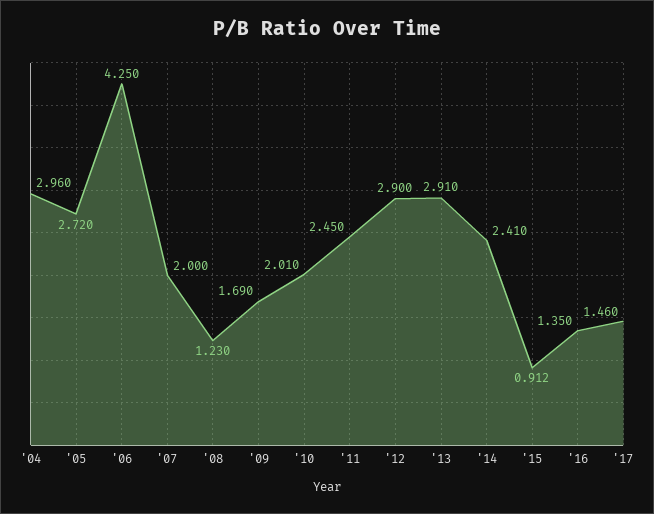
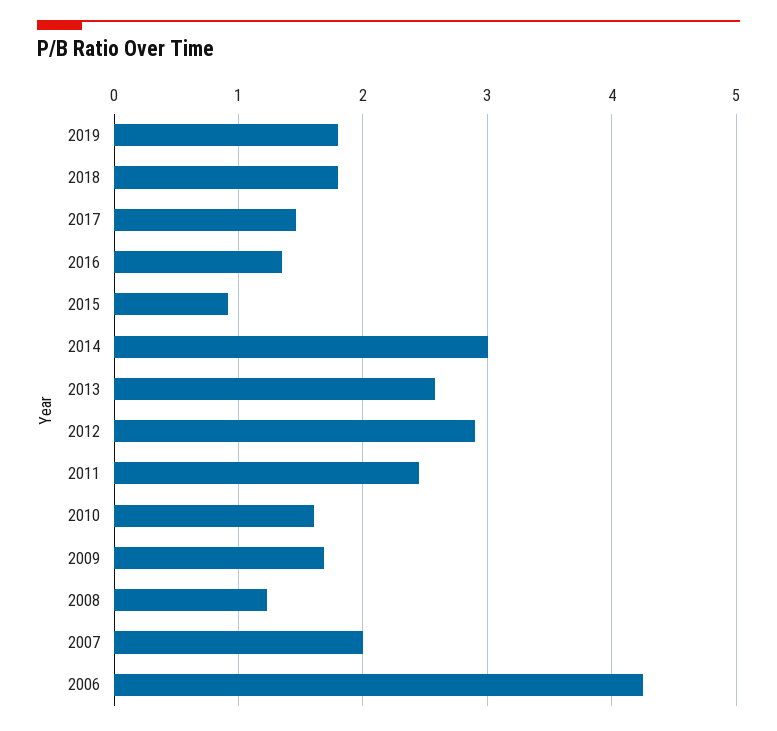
'04: 2.96 -> none
'05: 2.72 -> none
'10: 2.01 -> 1.6
'13: 2.91 -> 2.6
'14: 2.41 -> 3
2019: none -> 1.8
2018: none -> 1.8

